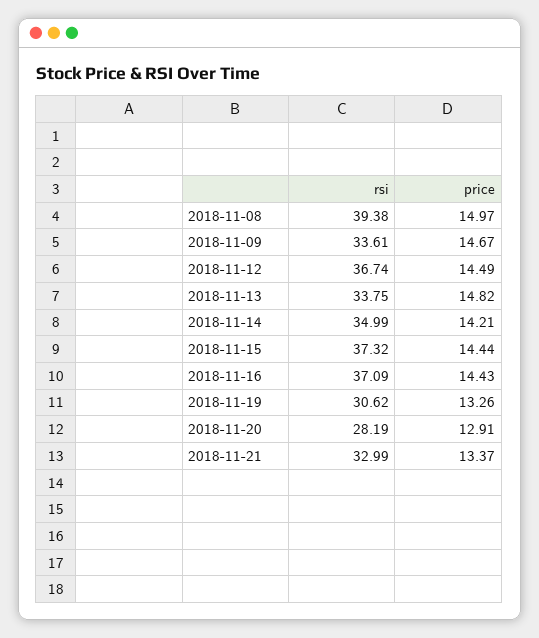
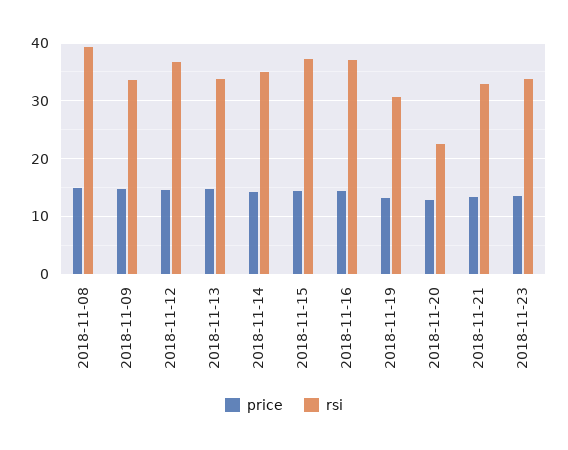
rsi, 2018-11-20: 28.19 -> 22
price, 2018-11-23: none -> 14
rsi, 2018-11-23: none -> 34

